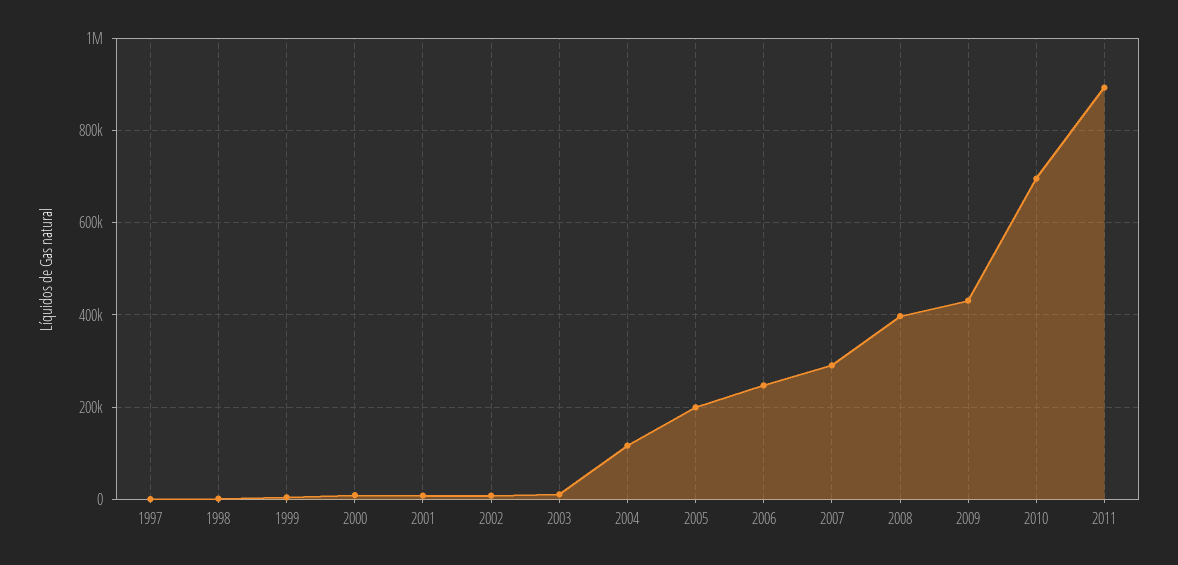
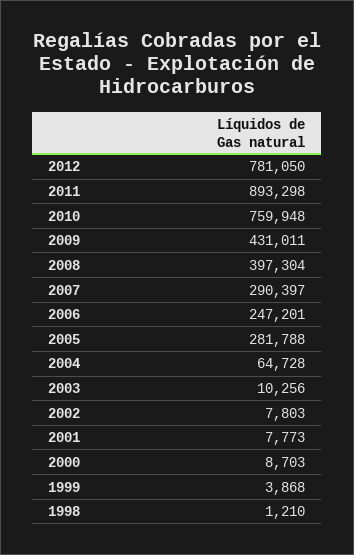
1997: 0 -> none
2004: 120000 -> 64728
2005: 200000 -> 281788
2010: 700000 -> 759948
2012: none -> 781050

